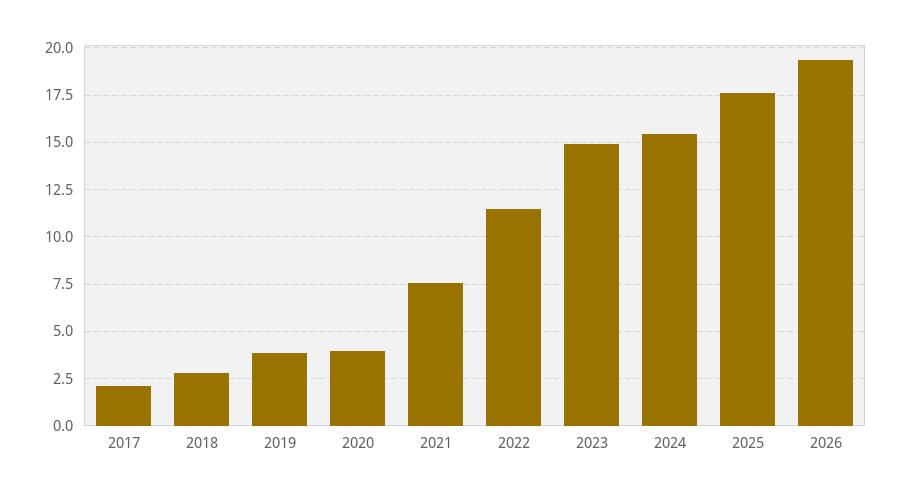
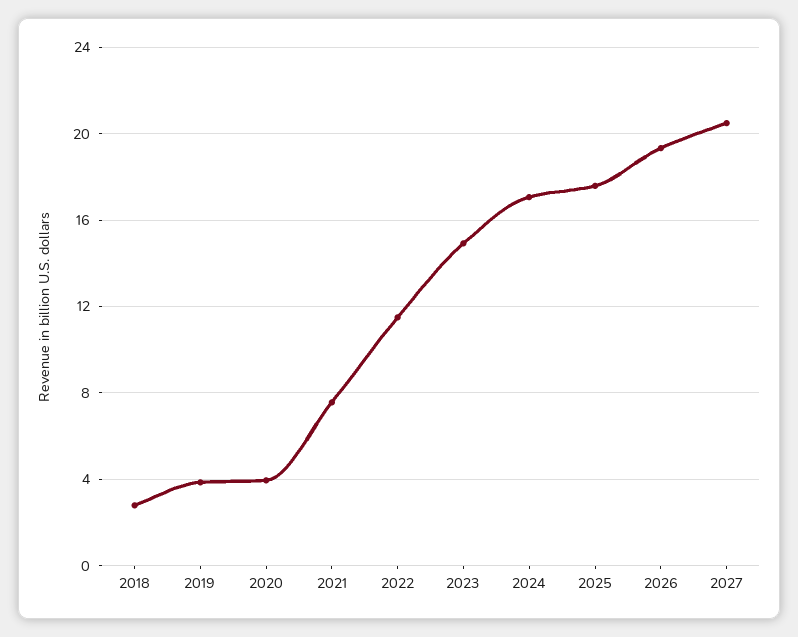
2017: 2 -> none
2024: 15.5 -> 17
2027: none -> 20.5

